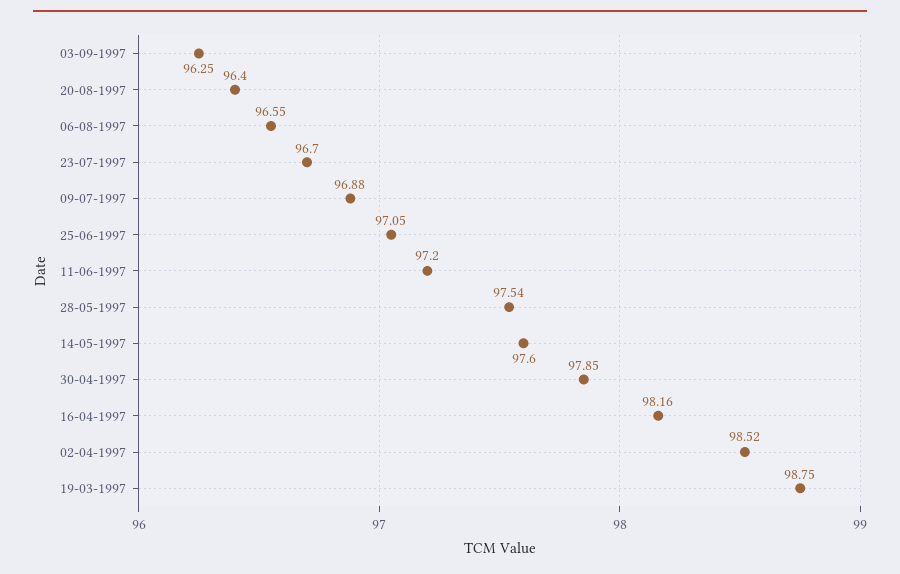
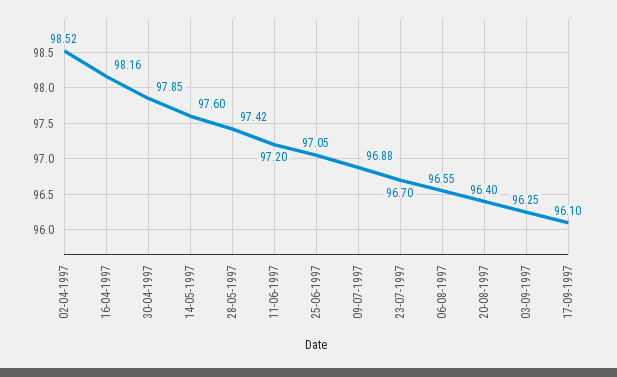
28-05-1997: 97.54 -> 97.42
19-03-1997: 98.75 -> none
17-09-1997: none -> 96.1

